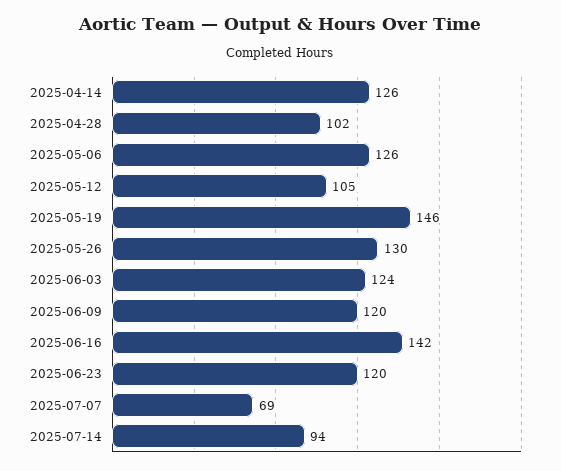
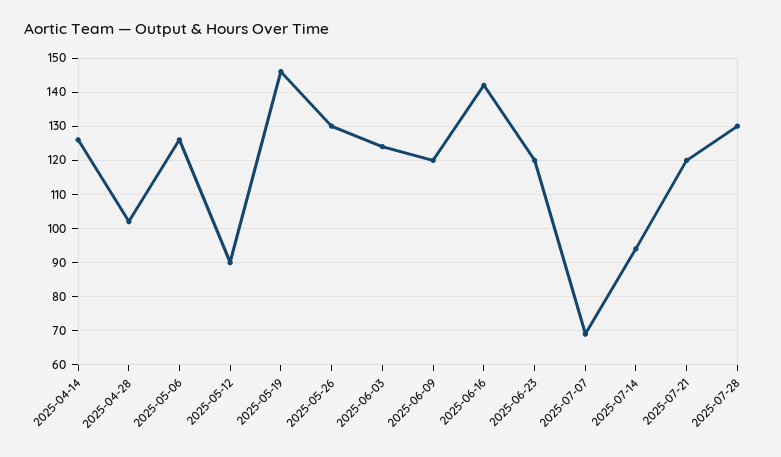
2025-05-12: 105 -> 90
2025-07-21: none -> 120
2025-07-28: none -> 130

